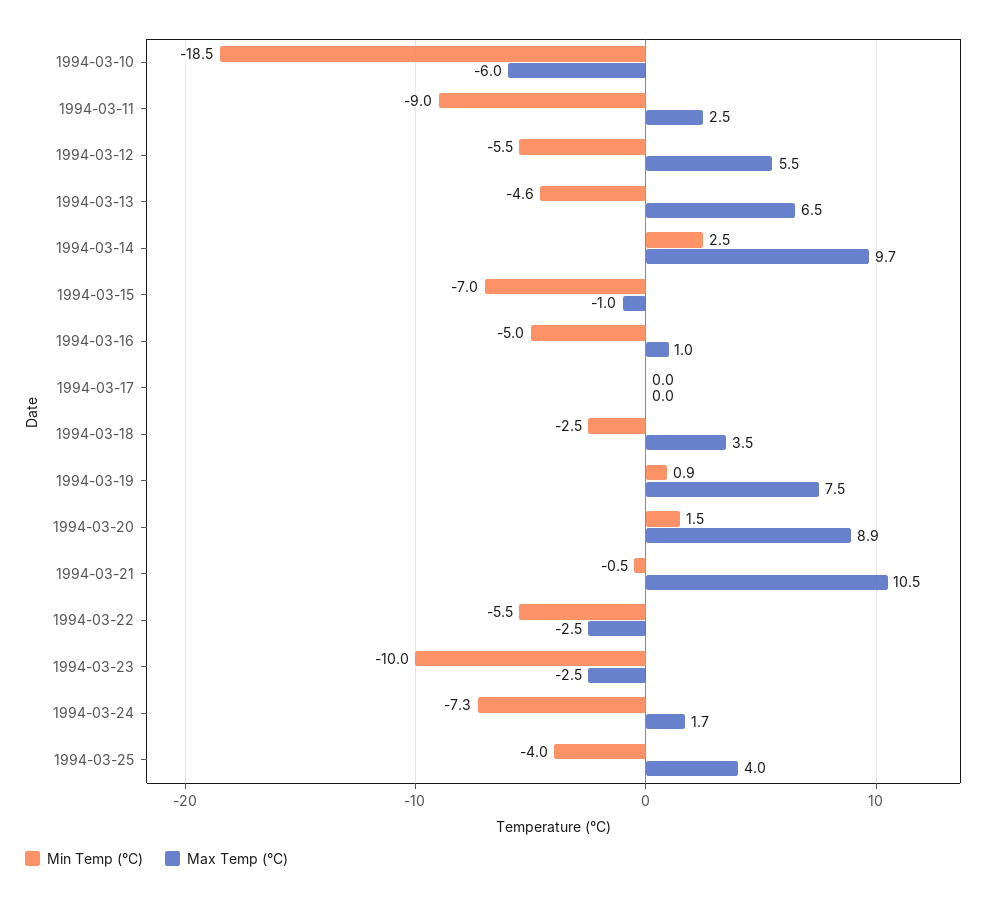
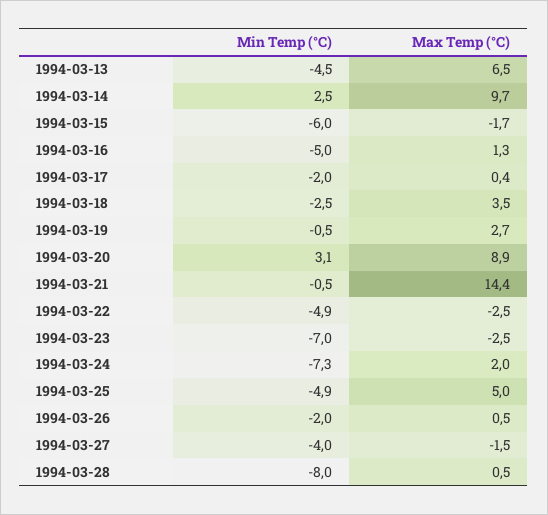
Min Temp (°C), 1994-03-10: -18.5 -> none
Max Temp (°C), 1994-03-10: -6 -> none
Min Temp (°C), 1994-03-11: -9 -> none
Max Temp (°C), 1994-03-11: 2.5 -> none
Min Temp (°C), 1994-03-12: -5.5 -> none
Max Temp (°C), 1994-03-12: 5.5 -> none
Min Temp (°C), 1994-03-13: -4.6 -> -4.5
Min Temp (°C), 1994-03-15: -7 -> -6
Max Temp (°C), 1994-03-15: -1 -> -1.7
Max Temp (°C), 1994-03-16: 1 -> 1.3
Min Temp (°C), 1994-03-17: 0 -> -2
Max Temp (°C), 1994-03-17: 0 -> 0.4
Min Temp (°C), 1994-03-19: 0.9 -> -0.5
Max Temp (°C), 1994-03-19: 7.5 -> 2.7
Min Temp (°C), 1994-03-20: 1.5 -> 3.1
Max Temp (°C), 1994-03-21: 10.5 -> 14.4
Min Temp (°C), 1994-03-22: -5.5 -> -4.9
Min Temp (°C), 1994-03-23: -10 -> -7
Max Temp (°C), 1994-03-24: 1.7 -> 2
Min Temp (°C), 1994-03-25: -4 -> -4.9
Max Temp (°C), 1994-03-25: 4 -> 5
Min Temp (°C), 1994-03-26: none -> -2
Max Temp (°C), 1994-03-26: none -> 0.5
Min Temp (°C), 1994-03-27: none -> -4
Max Temp (°C), 1994-03-27: none -> -1.5
Min Temp (°C), 1994-03-28: none -> -8
Max Temp (°C), 1994-03-28: none -> 0.5

